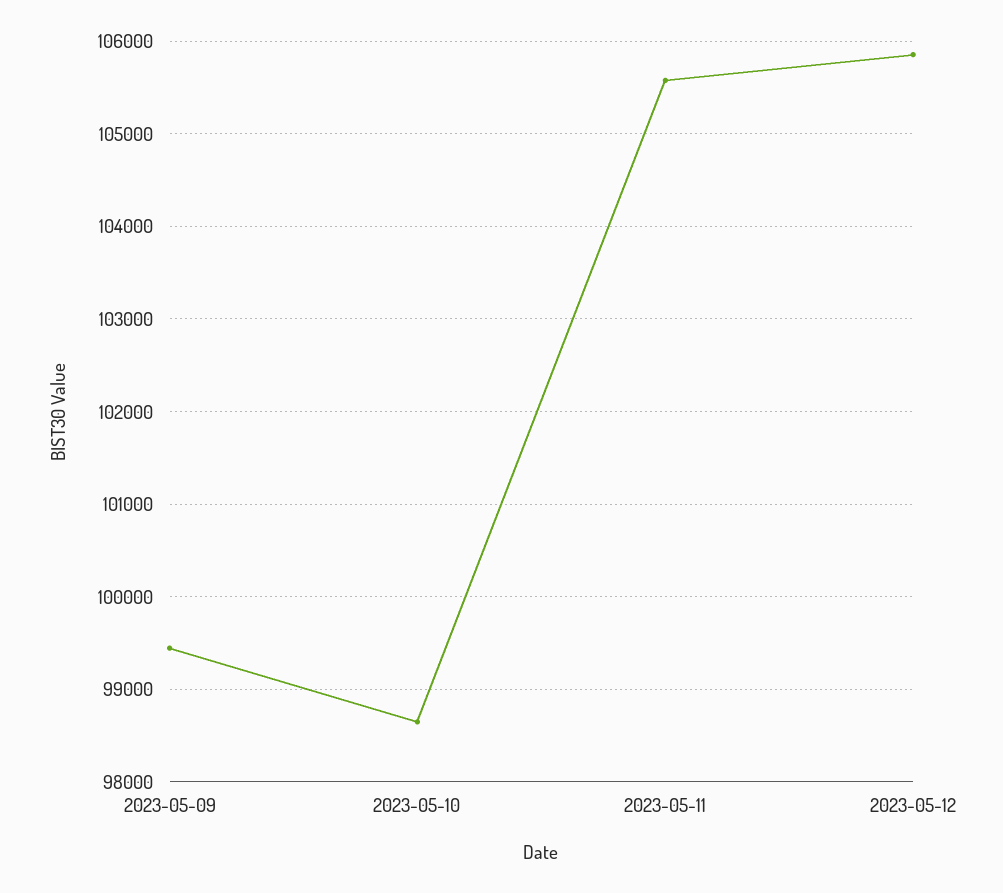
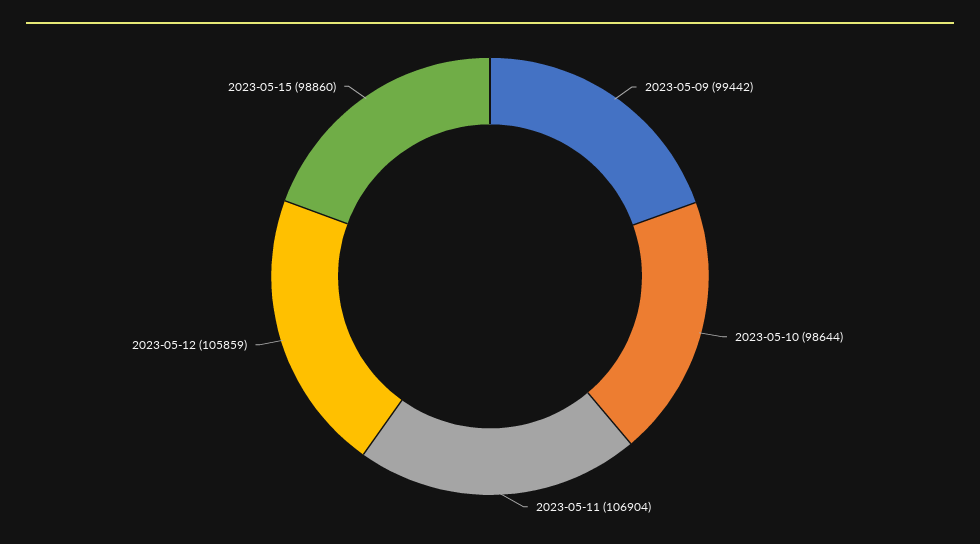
2023-05-11: 105600 -> 106904
2023-05-15: none -> 98860

